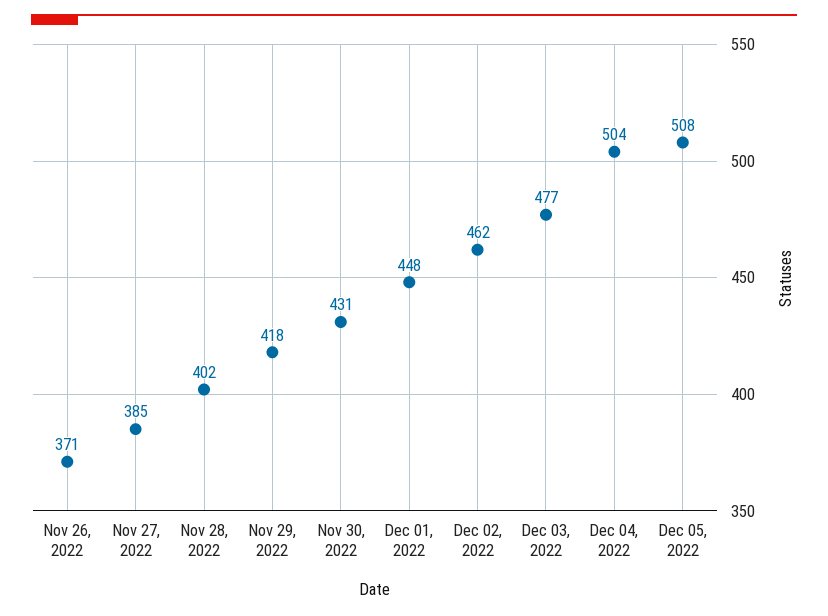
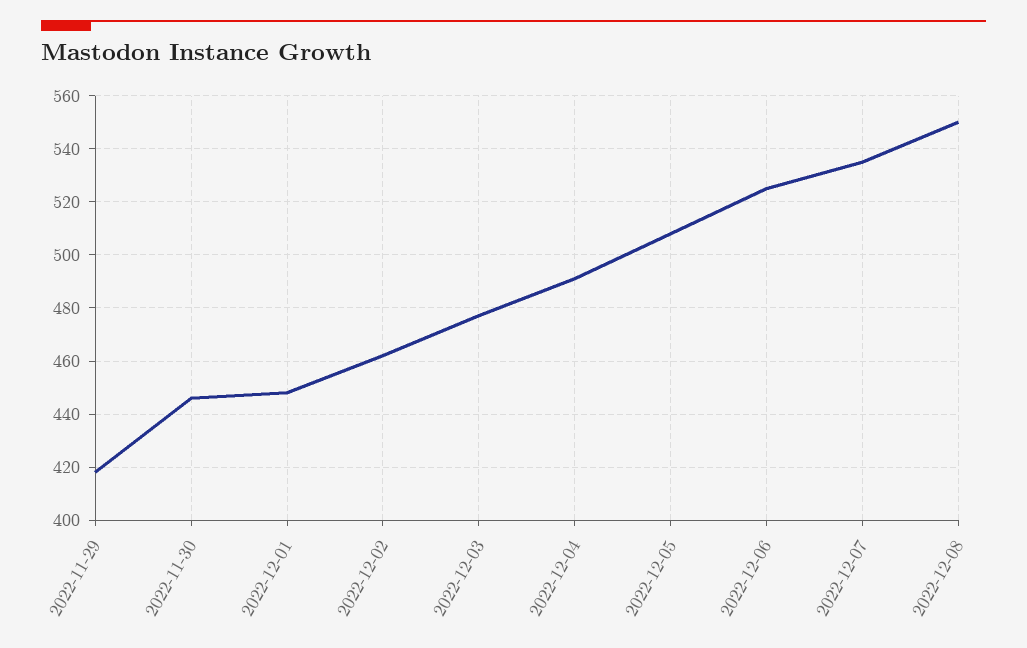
Nov 26, 2022: 371 -> none
Nov 27, 2022: 385 -> none
Nov 28, 2022: 402 -> none
Nov 30, 2022: 431 -> 445
Dec 04, 2022: 504 -> 490
2022-12-06: none -> 525
2022-12-07: none -> 535
2022-12-08: none -> 550

